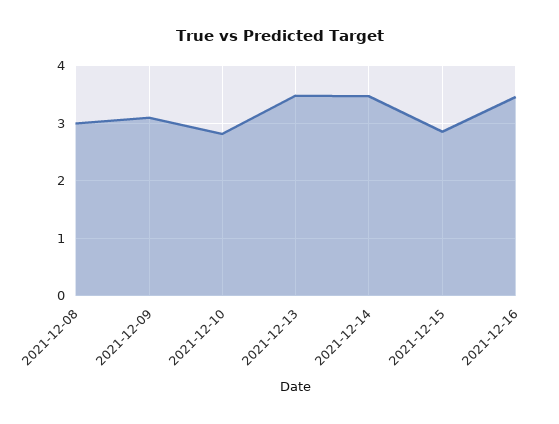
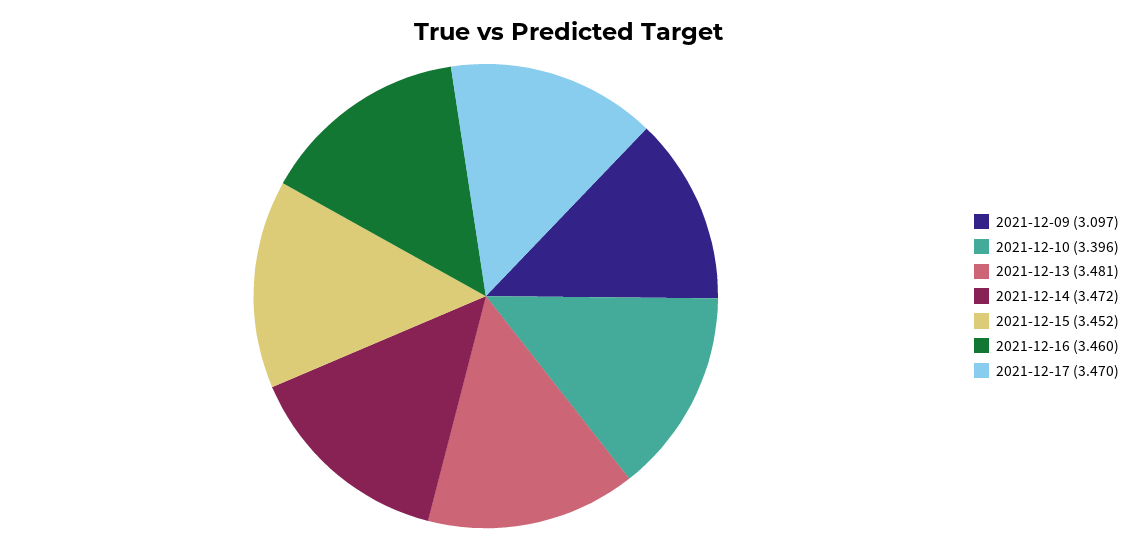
2021-12-08: 3 -> none
2021-12-10: 2.8 -> 3.396
2021-12-15: 2.8 -> 3.452
2021-12-17: none -> 3.47

